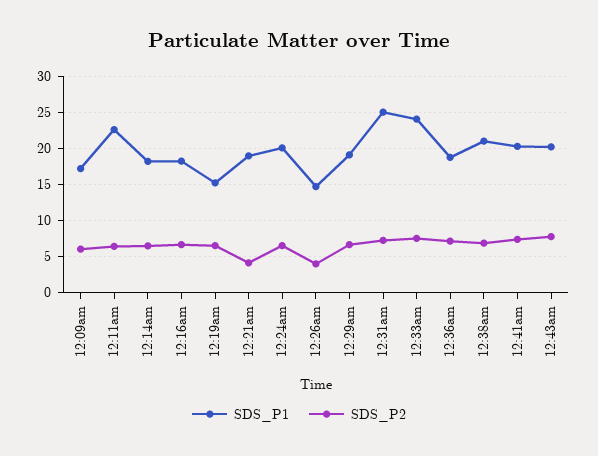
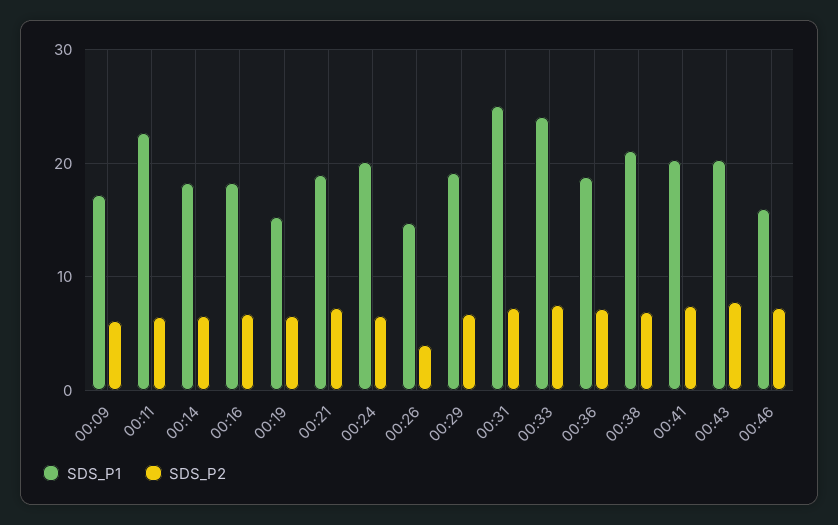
SDS_P2, 12:21am: 4 -> 7
SDS_P1, 00:46: none -> 16
SDS_P2, 00:46: none -> 7

